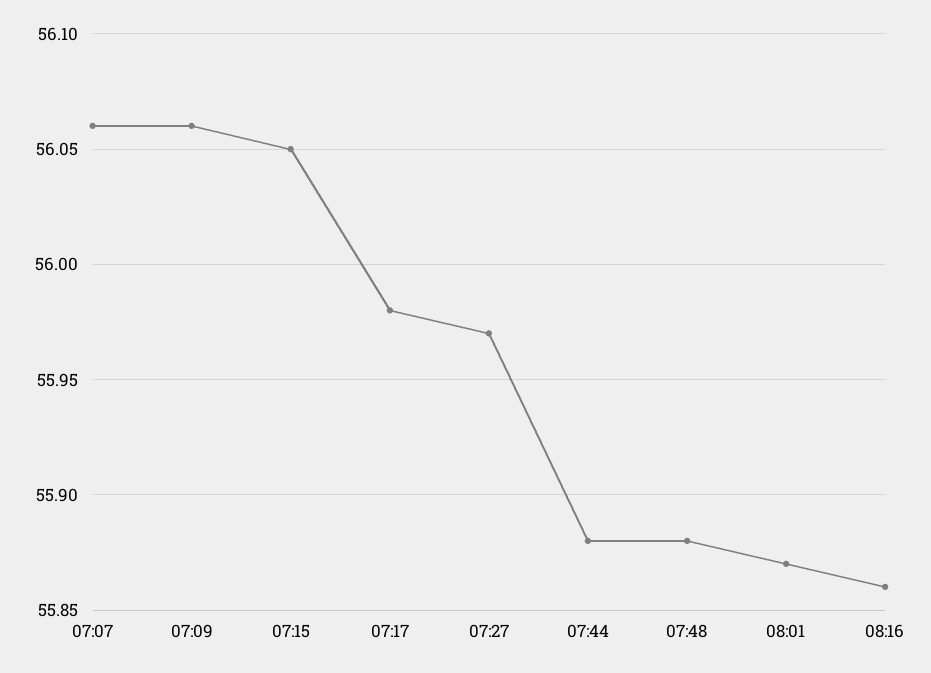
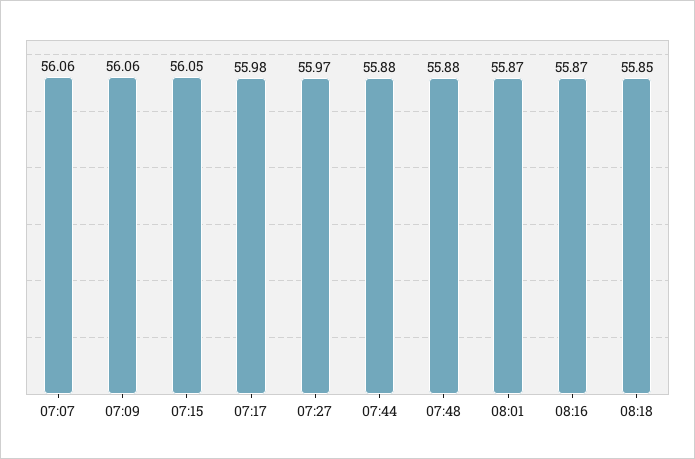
08:16: 55.86 -> 55.87
08:18: none -> 55.85

